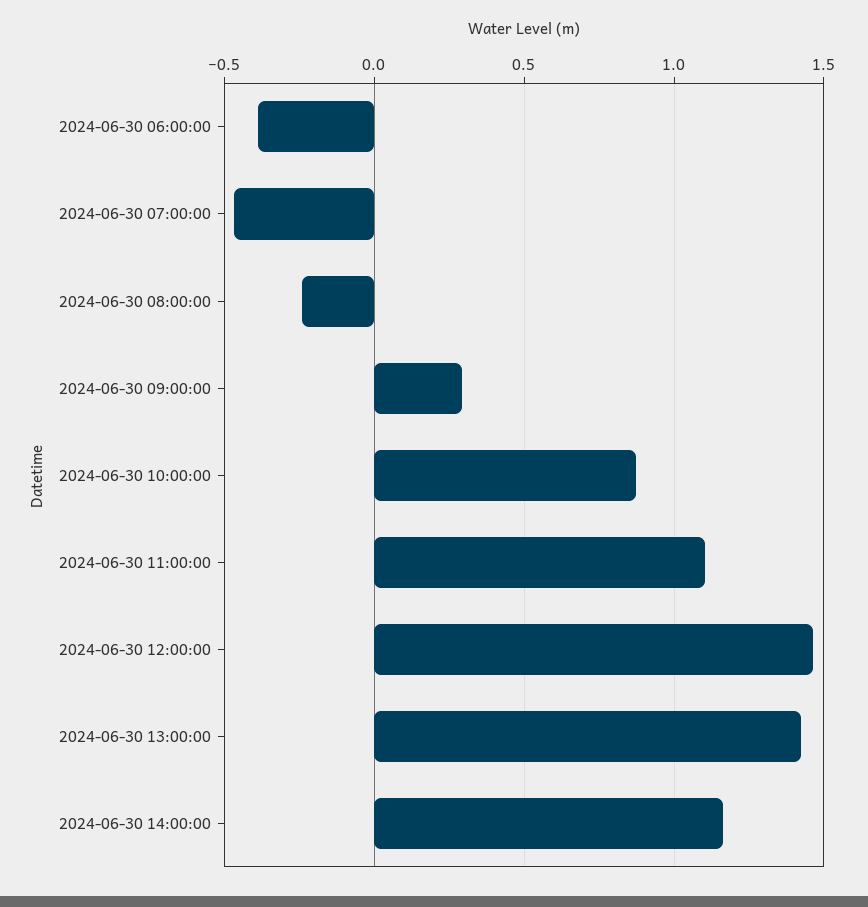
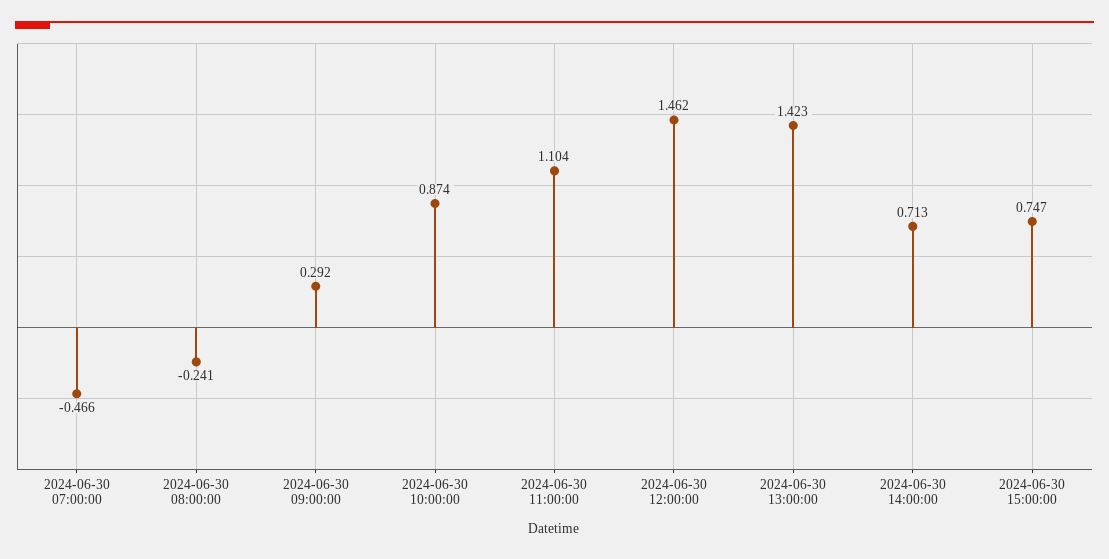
2024-06-30 06:00:00: -0.4 -> none
2024-06-30 14:00:00: 1.15 -> 0.713
2024-06-30 15:00:00: none -> 0.747

